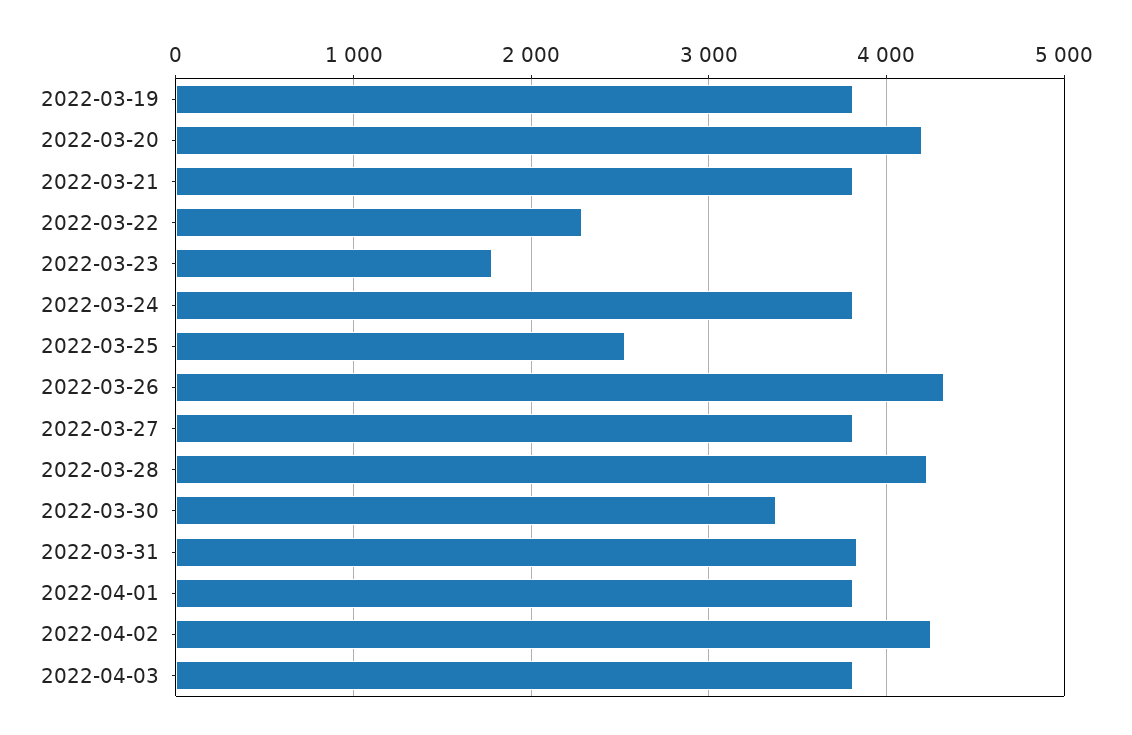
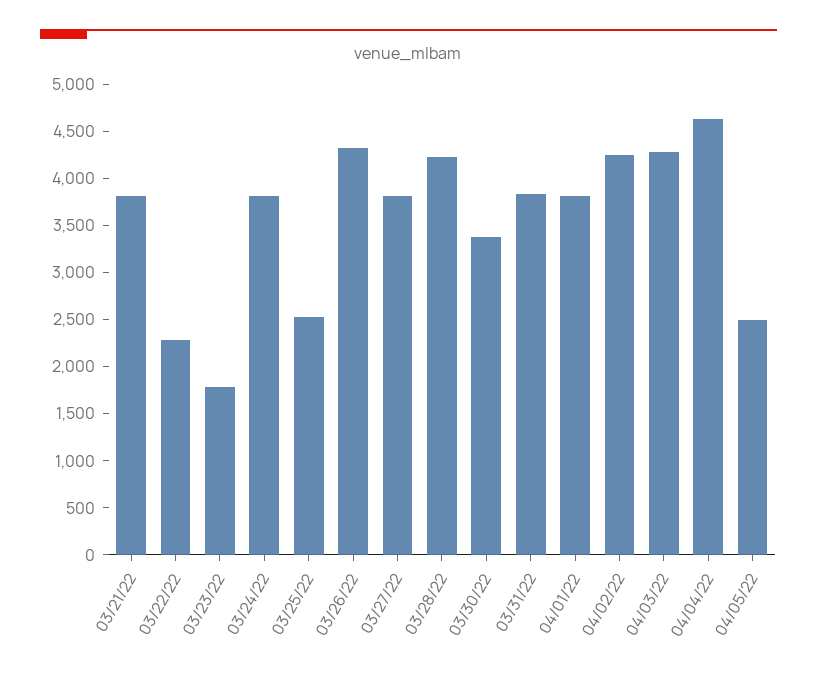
2022-03-19: 3800 -> none
2022-03-20: 4200 -> none
2022-04-03: 3800 -> 4300
04/04/22: none -> 4600
04/05/22: none -> 2500

